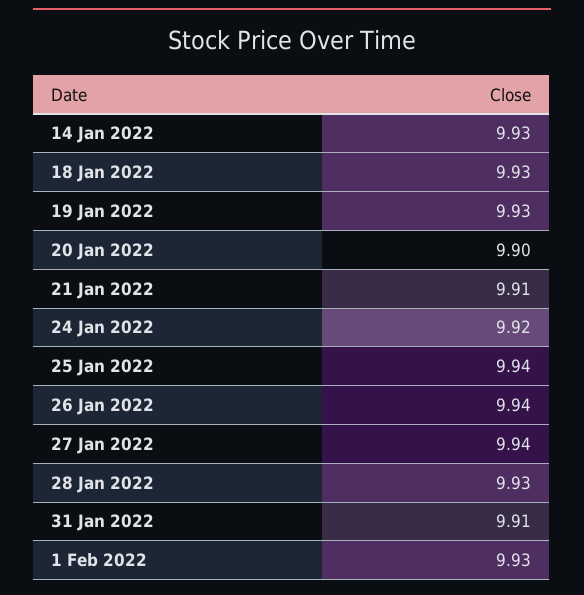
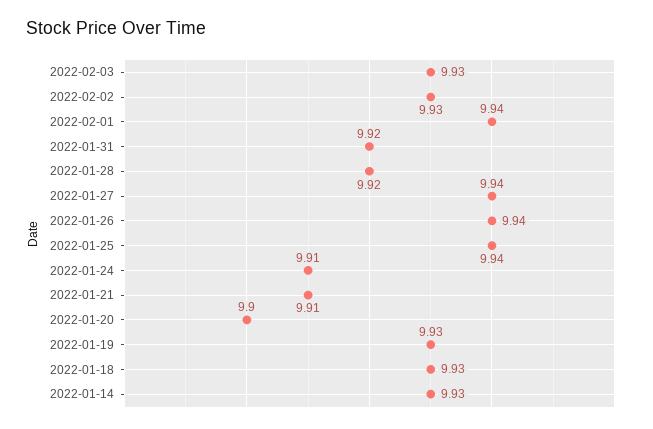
24 Jan 2022: 9.92 -> 9.91
28 Jan 2022: 9.93 -> 9.92
31 Jan 2022: 9.91 -> 9.92
1 Feb 2022: 9.93 -> 9.94
2022-02-03: none -> 9.93
2022-02-02: none -> 9.93

